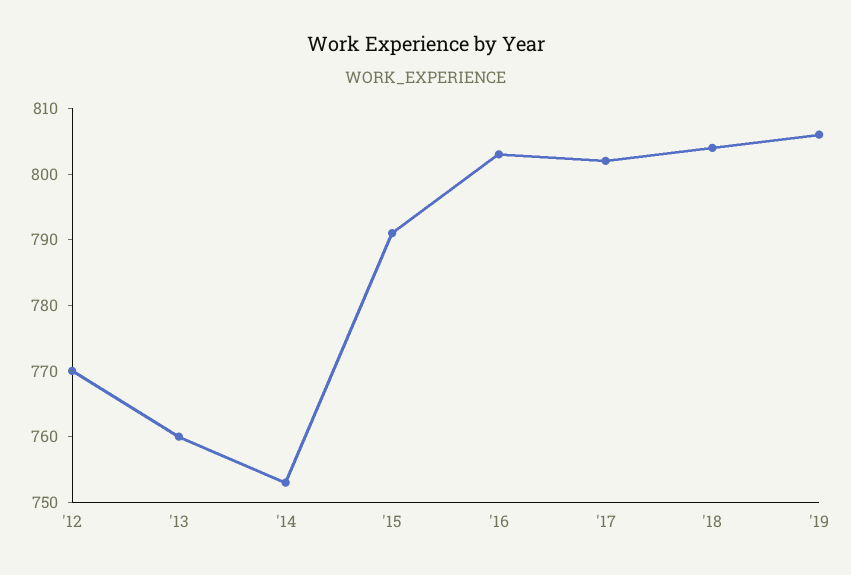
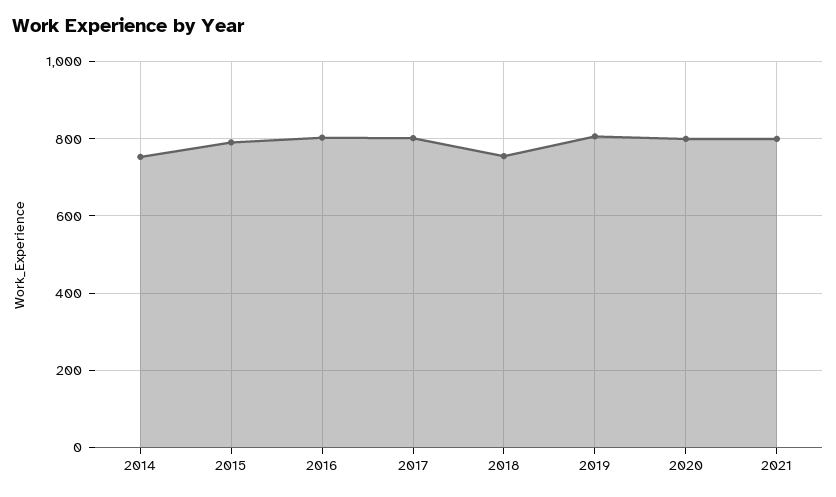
'12: 770 -> none
'13: 760 -> none
'18: 805 -> 760
2020: none -> 800
2021: none -> 800

